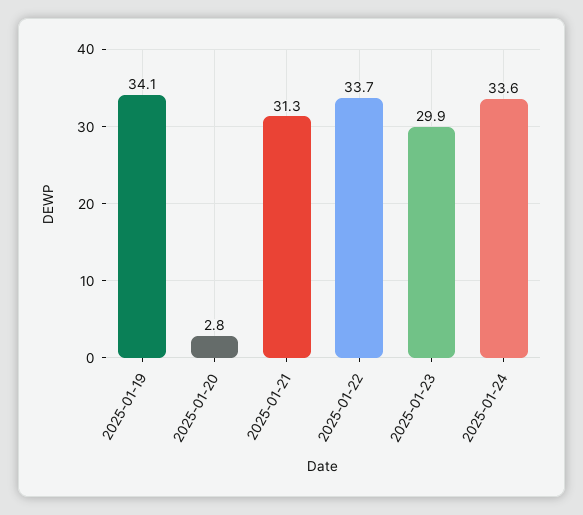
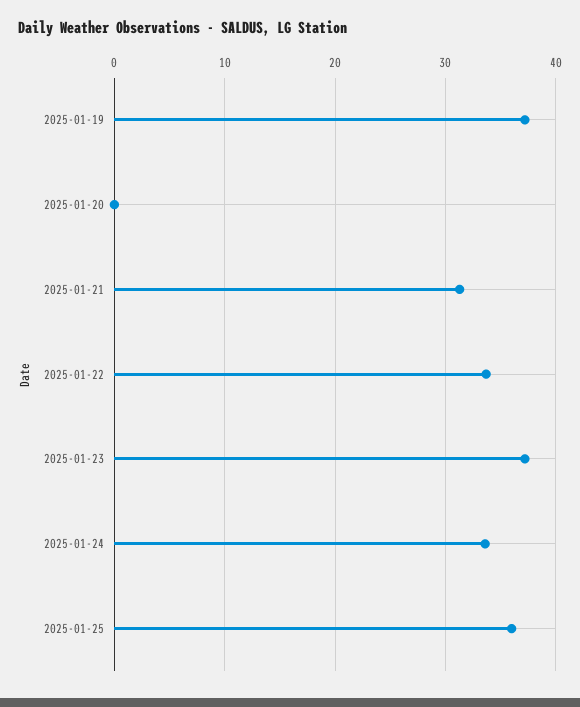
2025-01-19: 34.1 -> 37
2025-01-20: 2.8 -> 0
2025-01-23: 29.9 -> 37
2025-01-25: none -> 36

